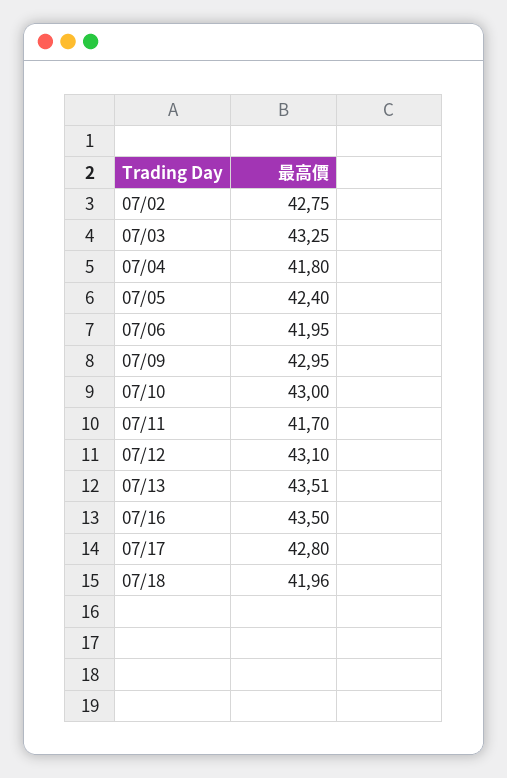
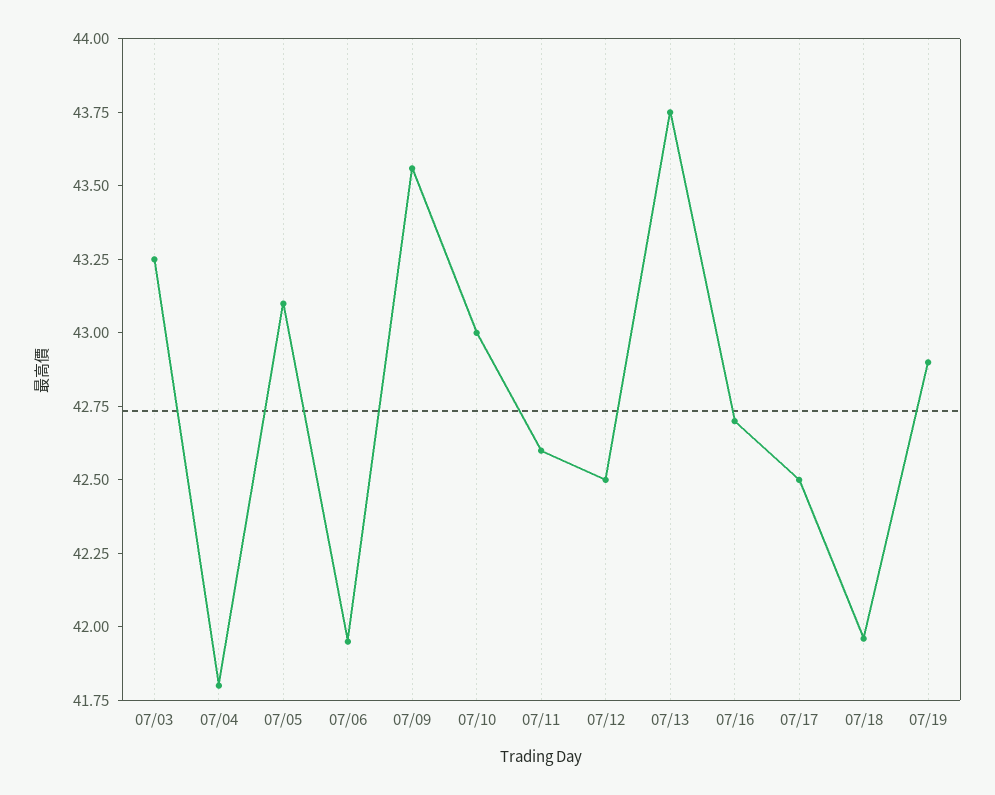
07/02: 42.75 -> none
07/05: 42.4 -> 43.1
07/09: 42.95 -> 43.55
07/11: 41.7 -> 42.6
07/12: 43.1 -> 42.5
07/13: 43.51 -> 43.75
07/16: 43.5 -> 42.7
07/17: 42.8 -> 42.5
07/19: none -> 42.9

